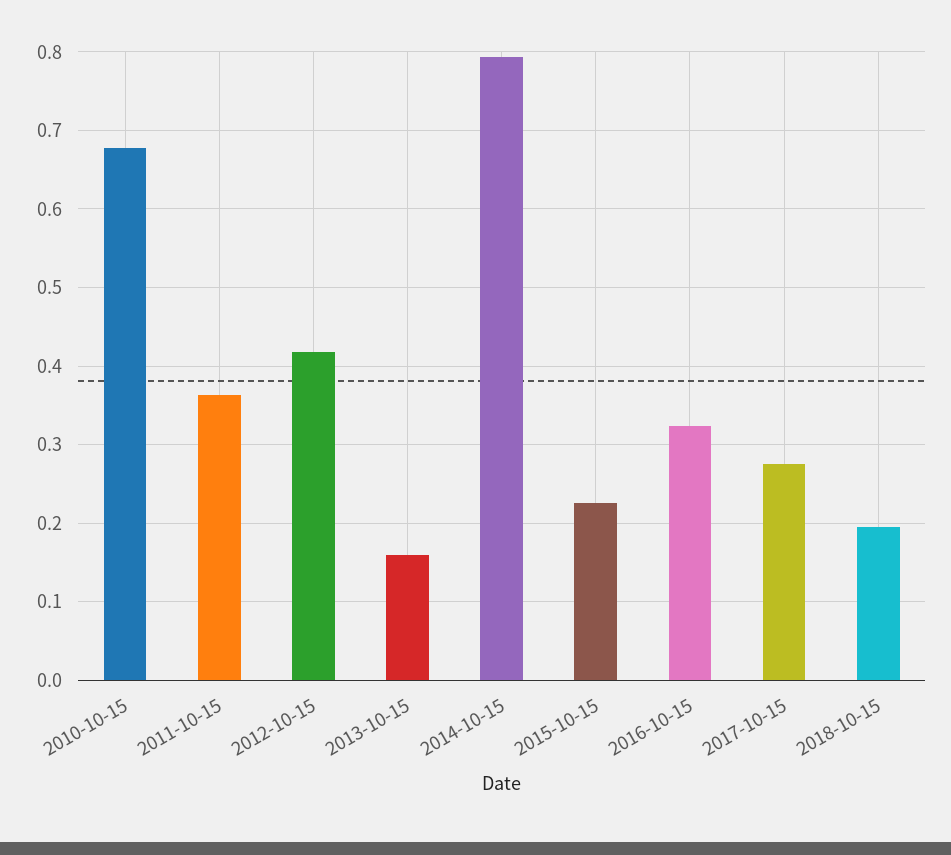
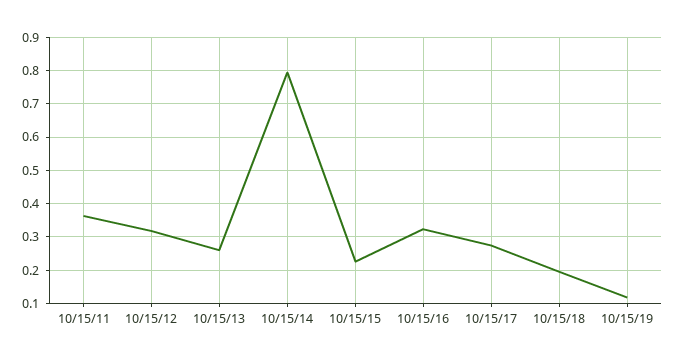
2010-10-15: 0.68 -> none
2012-10-15: 0.42 -> 0.32
2013-10-15: 0.16 -> 0.26
10/15/19: none -> 0.12

